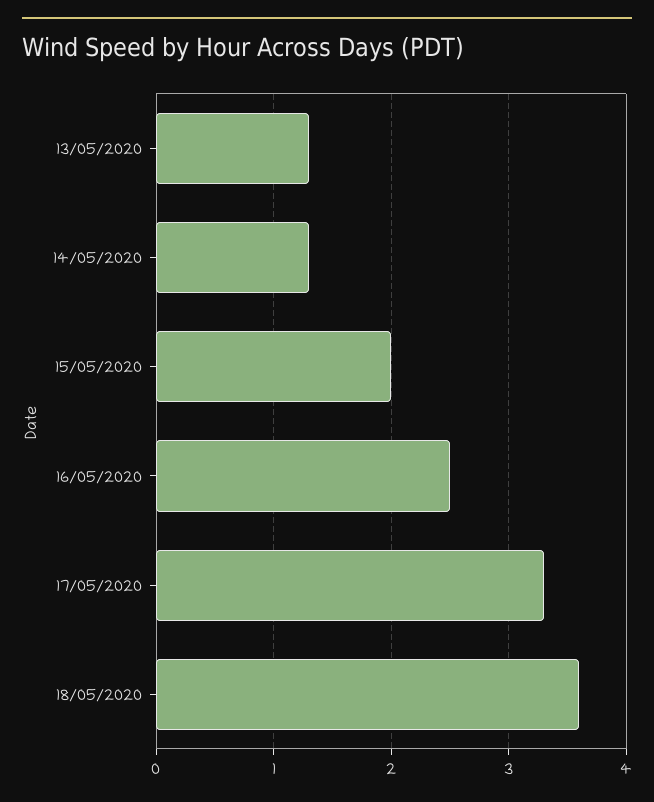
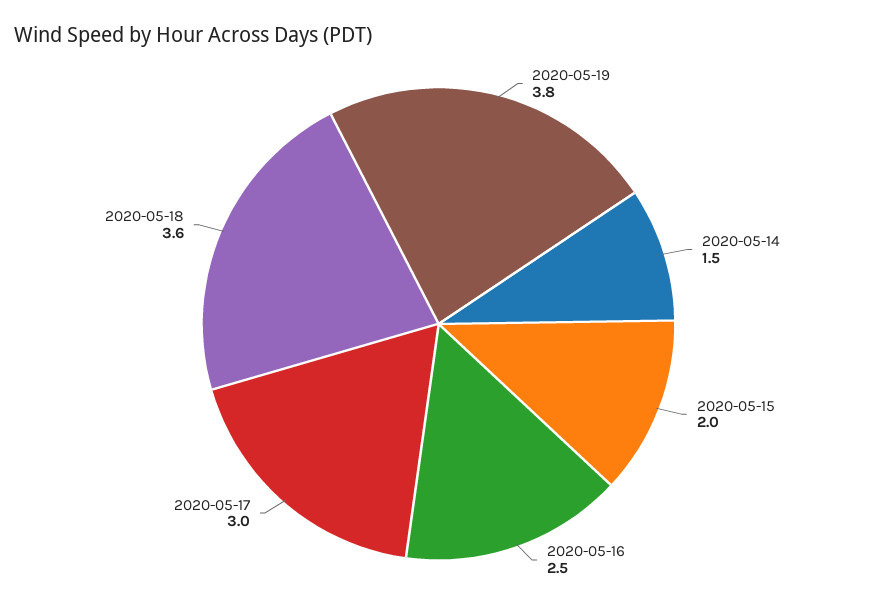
13/05/2020: 1.3 -> none
14/05/2020: 1.3 -> 1.5
17/05/2020: 3.3 -> 3
2020-05-19: none -> 3.8

